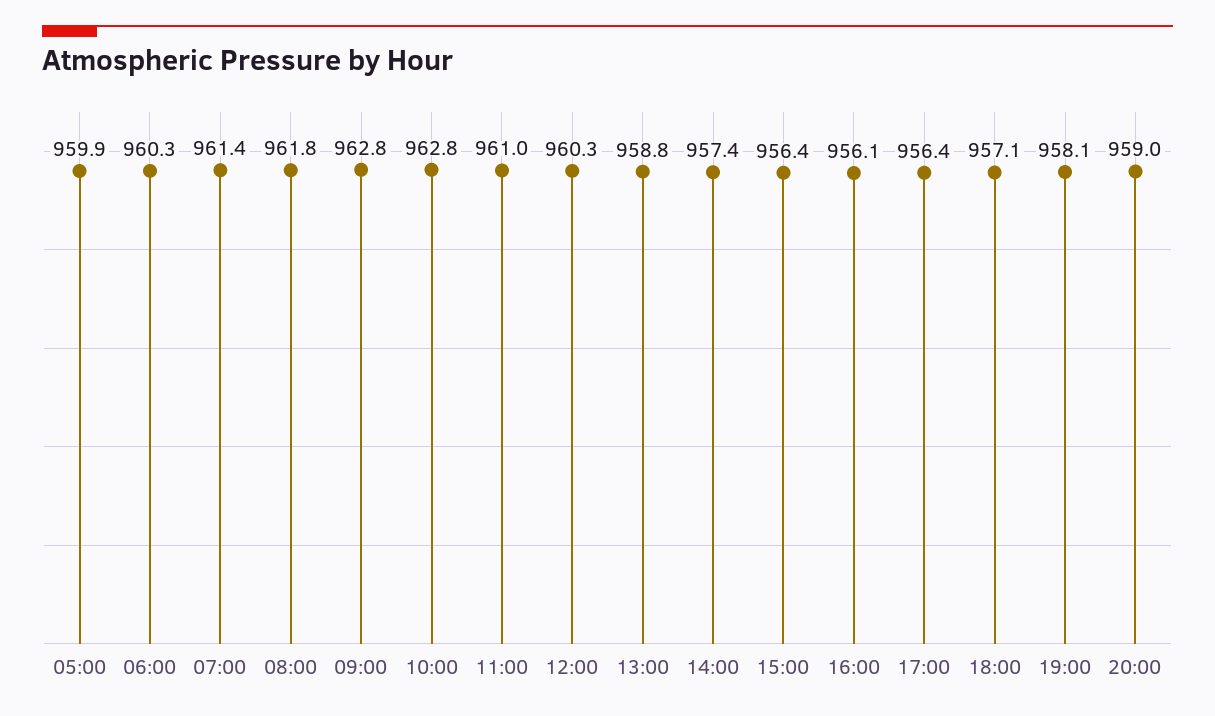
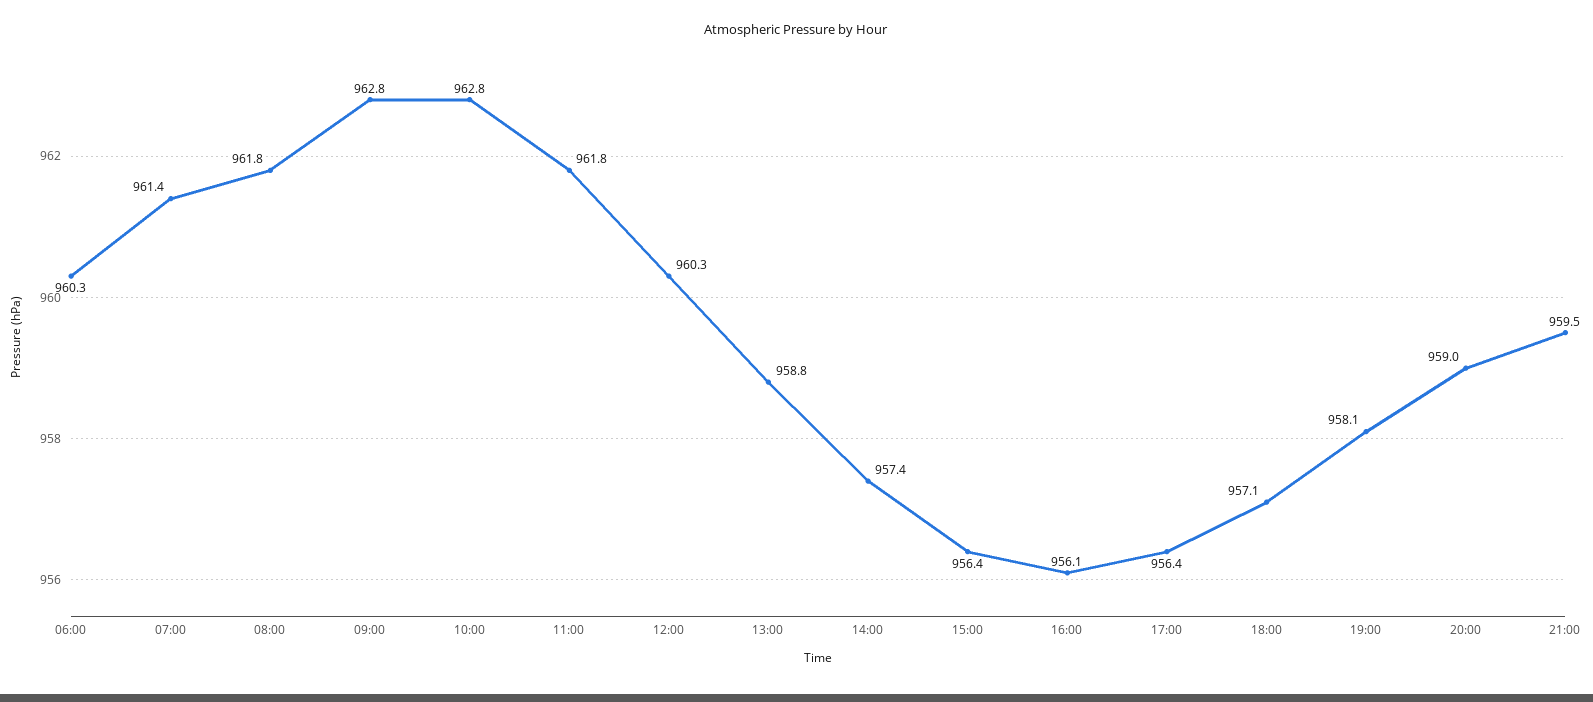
05:00: 959.9 -> none
11:00: 961 -> 961.8
21:00: none -> 959.5

